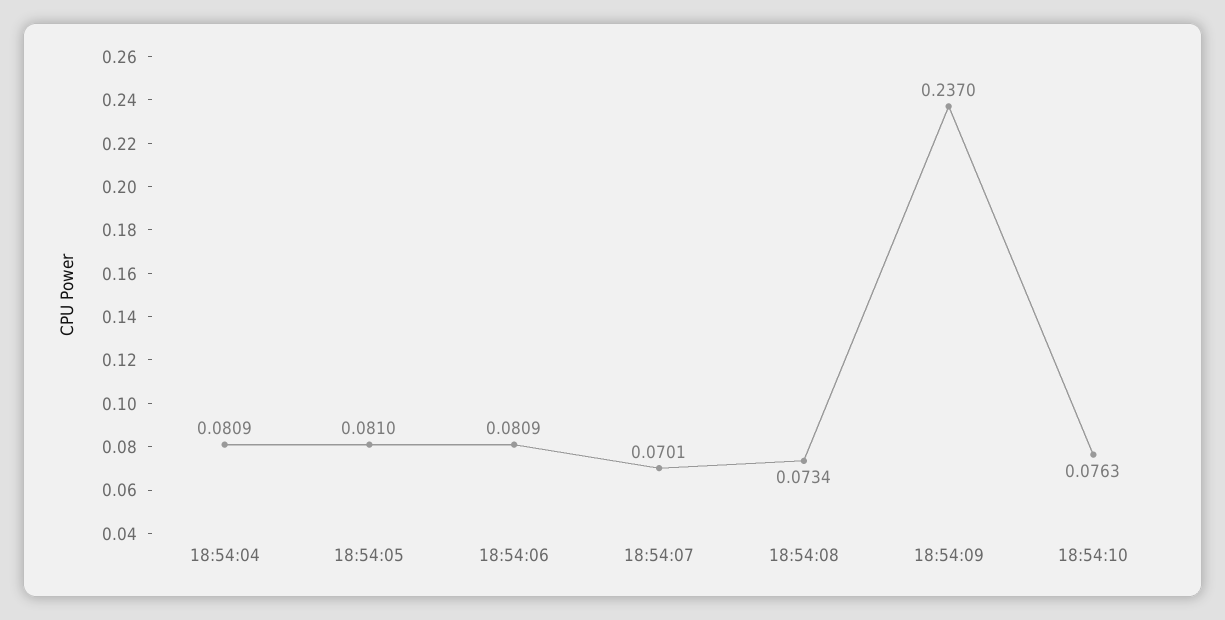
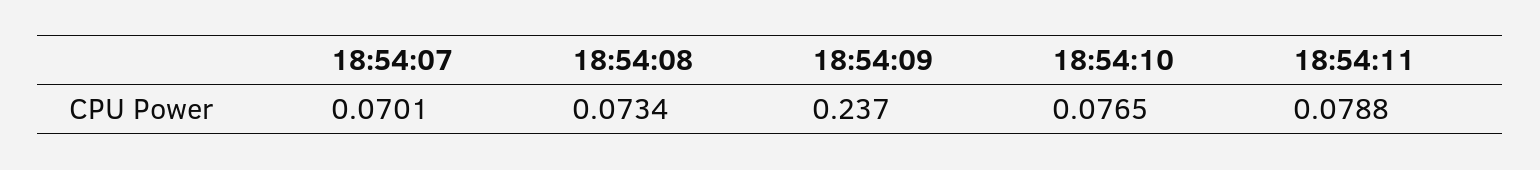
18:54:04: 0.0809 -> none
18:54:05: 0.081 -> none
18:54:06: 0.0809 -> none
18:54:10: 0.0763 -> 0.0765
18:54:11: none -> 0.0788

